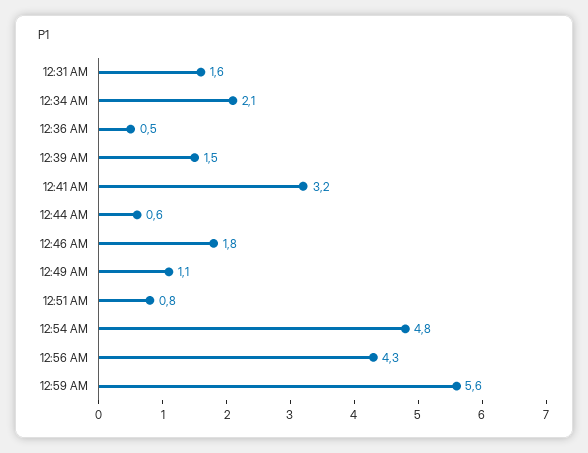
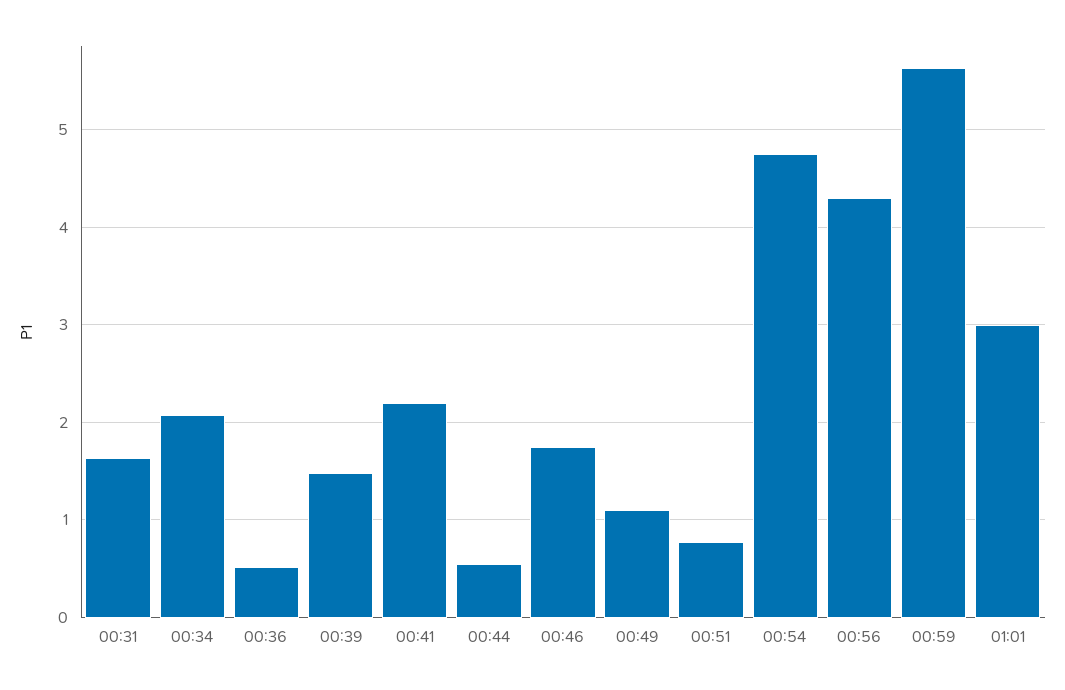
12:41 AM: 3.2 -> 2.2
01:01: none -> 3

